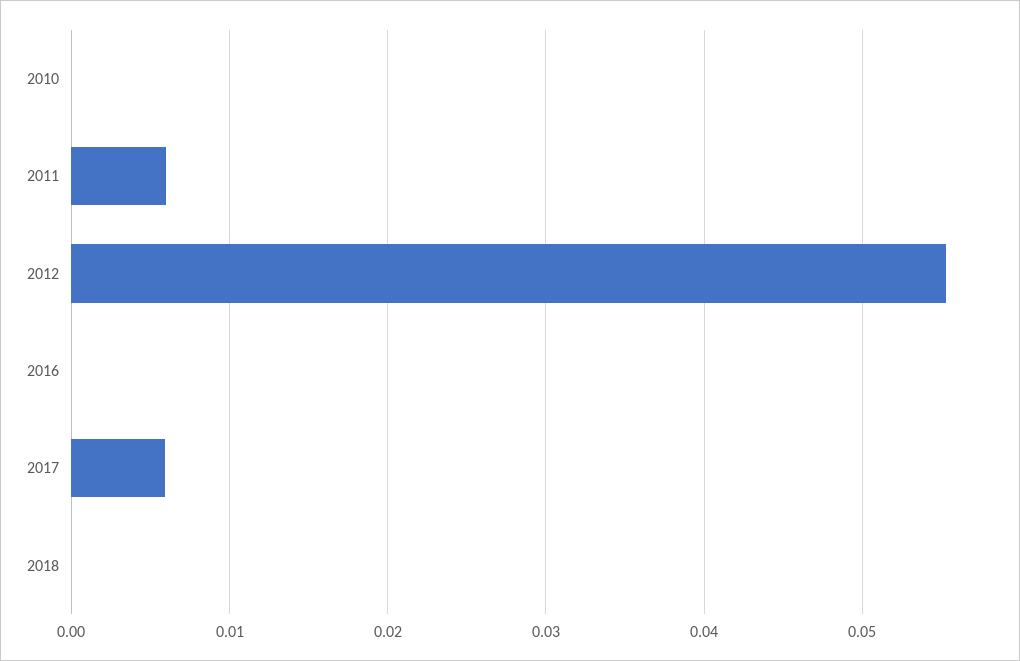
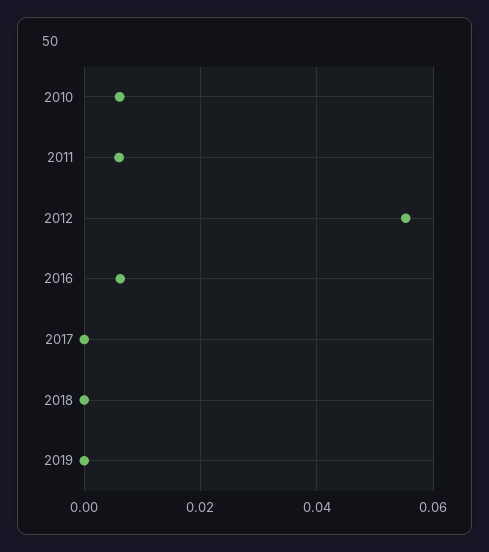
2010: 0 -> 0.006
2016: 0 -> 0.006
2017: 0.006 -> 0
2019: none -> 0

